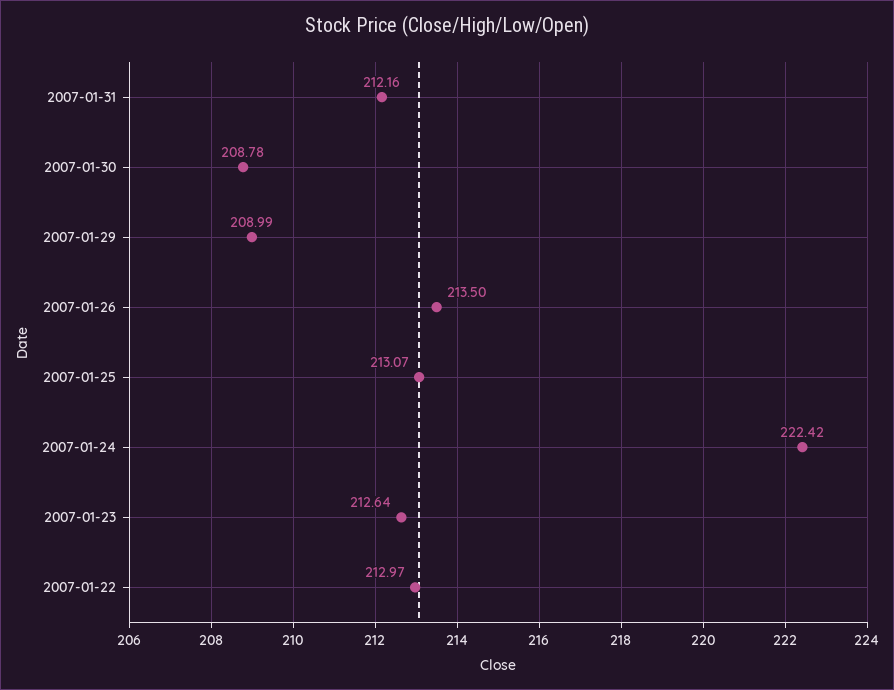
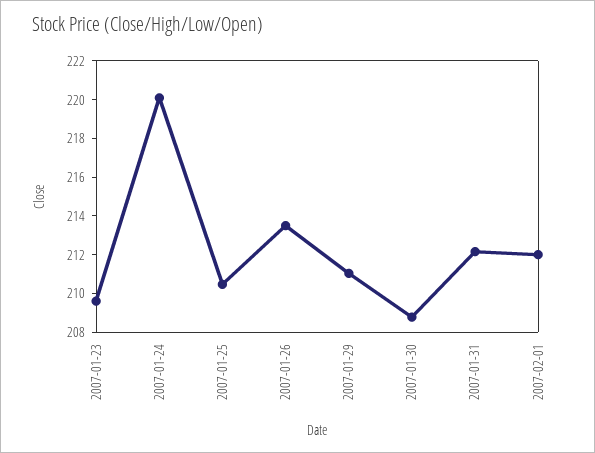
2007-01-29: 208.99 -> 211
2007-01-25: 213.07 -> 210.5
2007-01-24: 222.42 -> 220
2007-01-23: 212.64 -> 209.5
2007-01-22: 212.97 -> none
2007-02-01: none -> 212

